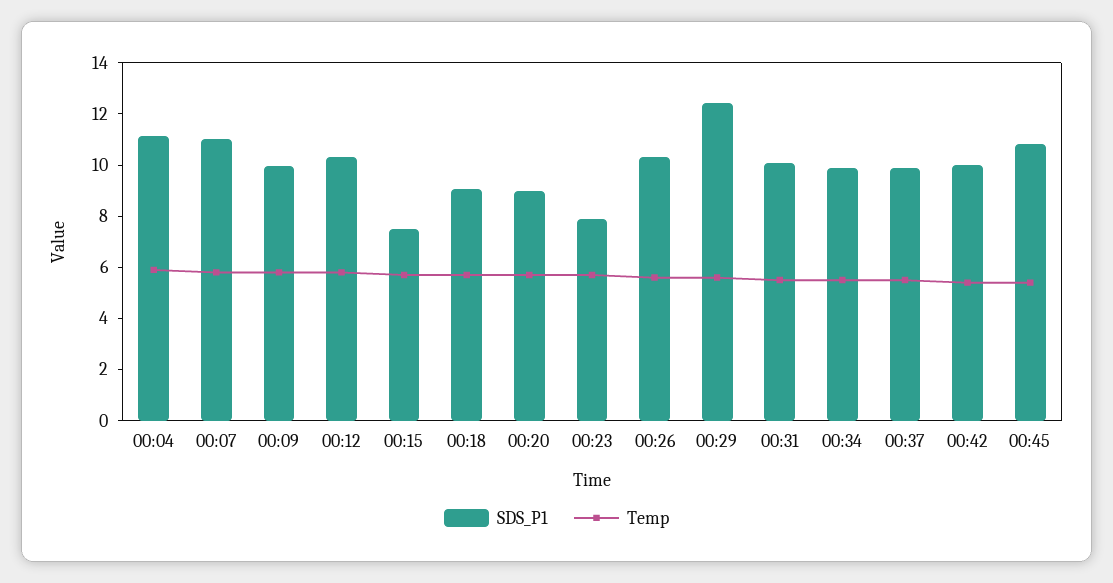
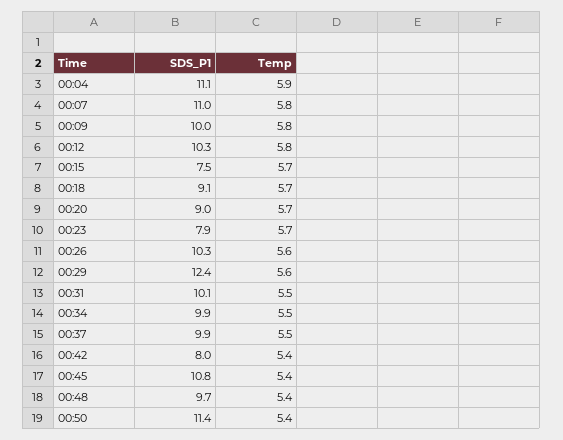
SDS_P1, 00:42: 10 -> 8
SDS_P1, 00:48: none -> 9.7
Temp, 00:48: none -> 5.4
SDS_P1, 00:50: none -> 11.4
Temp, 00:50: none -> 5.4

